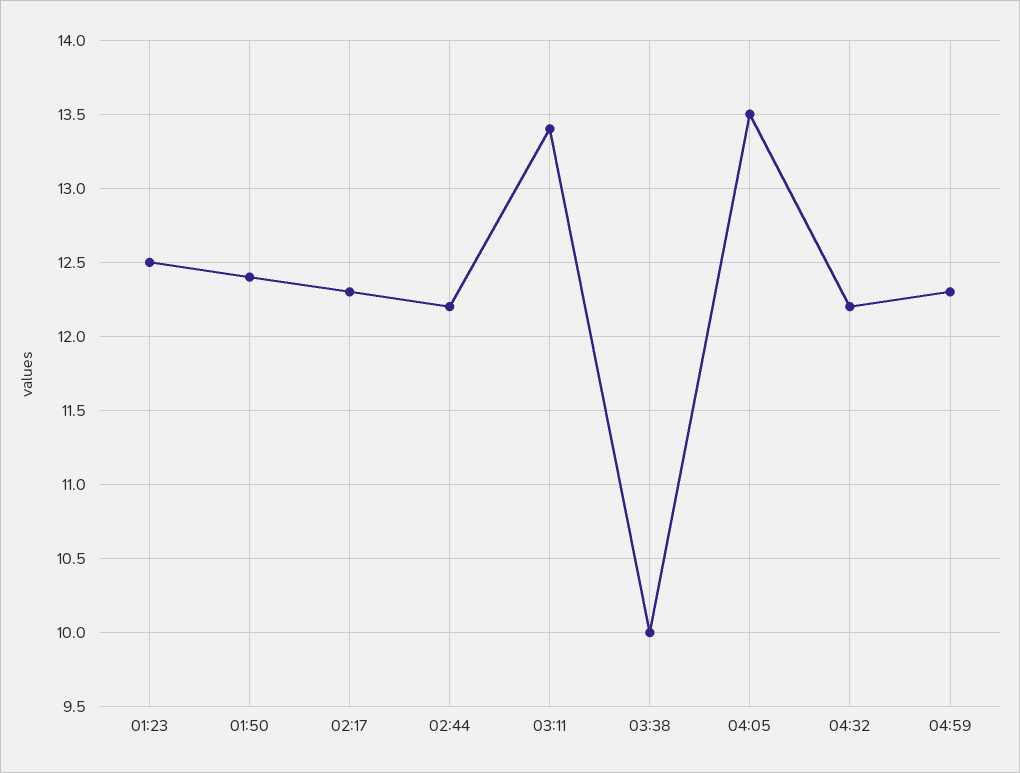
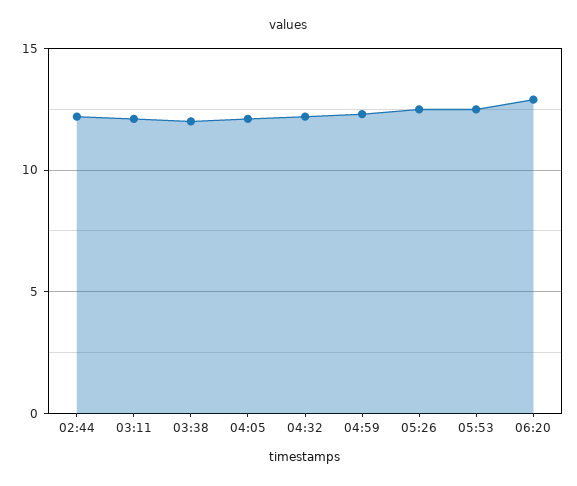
01:23: 12.5 -> none
01:50: 12.4 -> none
02:17: 12.3 -> none
03:11: 13.4 -> 12
03:38: 10 -> 12
04:05: 13.5 -> 12
05:26: none -> 12.5
05:53: none -> 12.5
06:20: none -> 13

